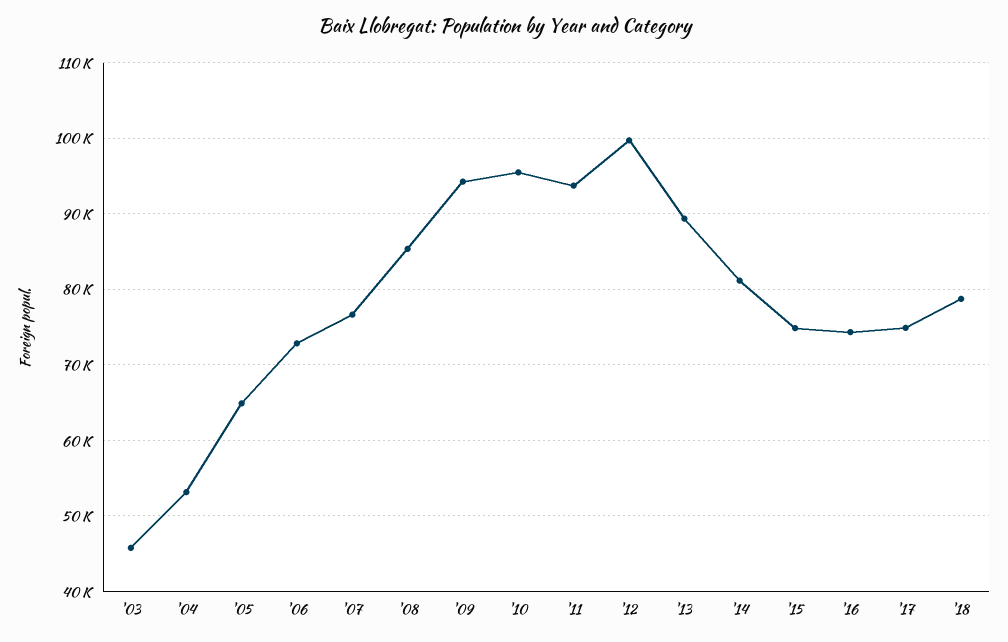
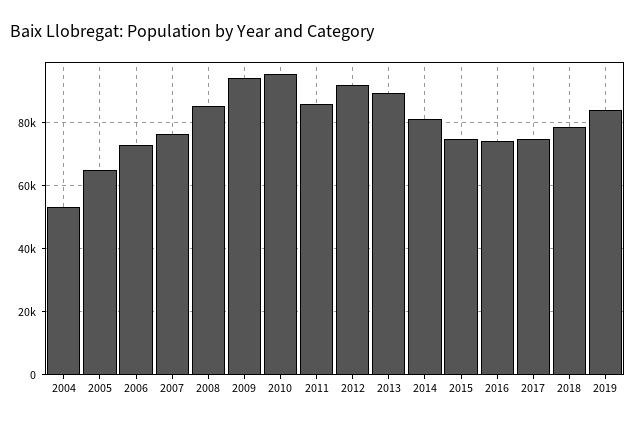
'03: 46000 -> none
'11: 94000 -> 86000
'12: 100000 -> 92000
2019: none -> 84000

